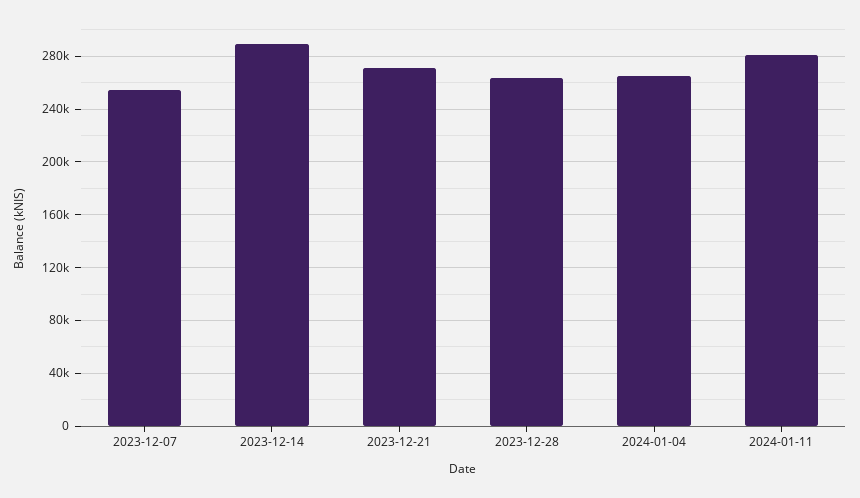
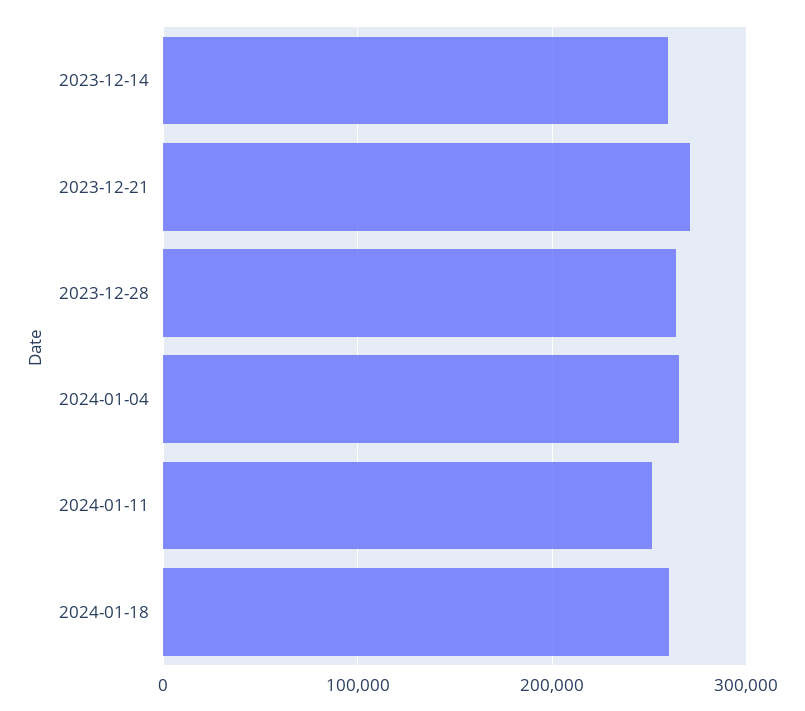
2023-12-07: 255000 -> none
2023-12-14: 290000 -> 260000
2024-01-11: 280000 -> 250000
2024-01-18: none -> 260000

